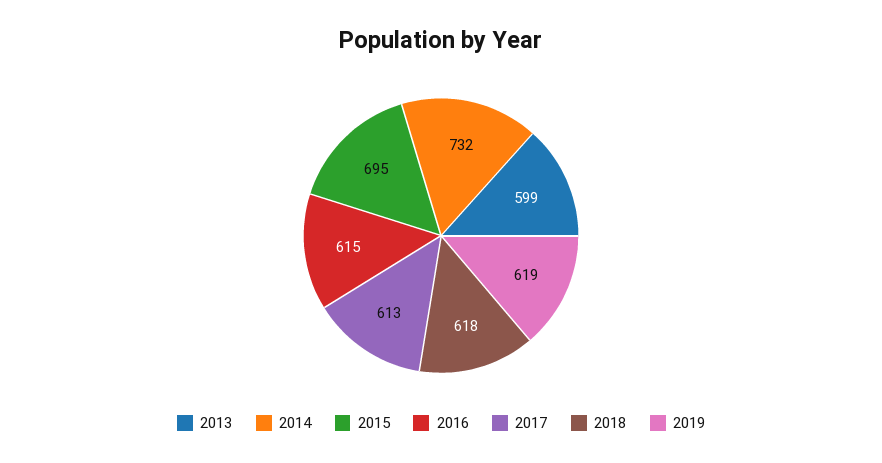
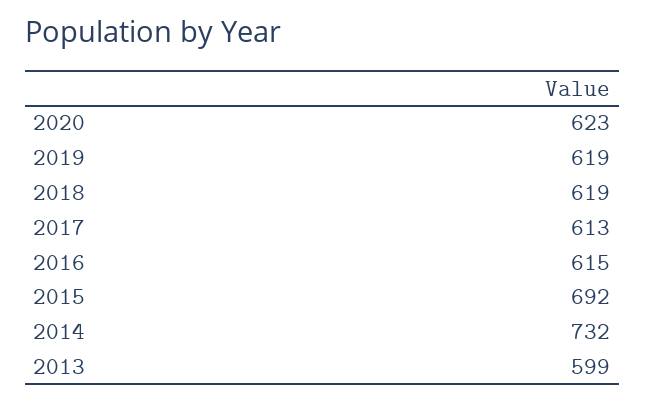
2015: 695 -> 692
2018: 618 -> 619
2020: none -> 623

